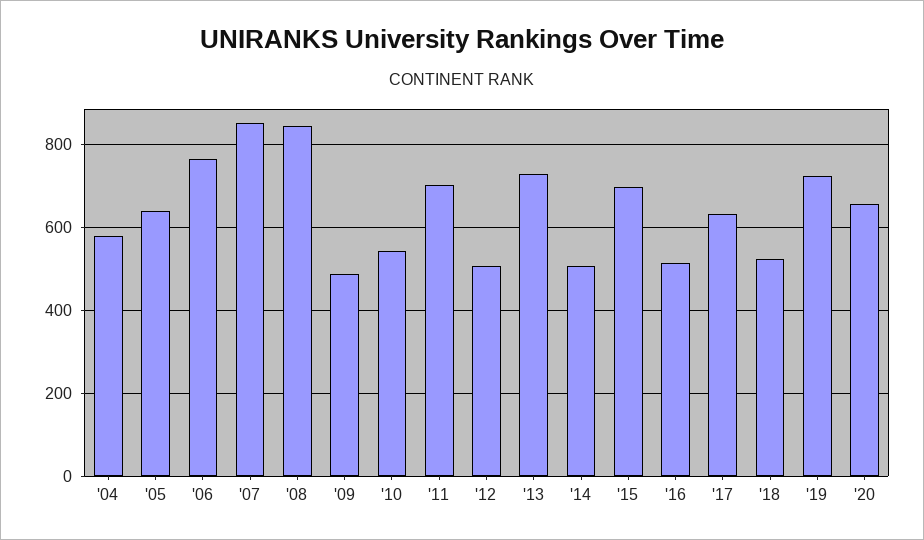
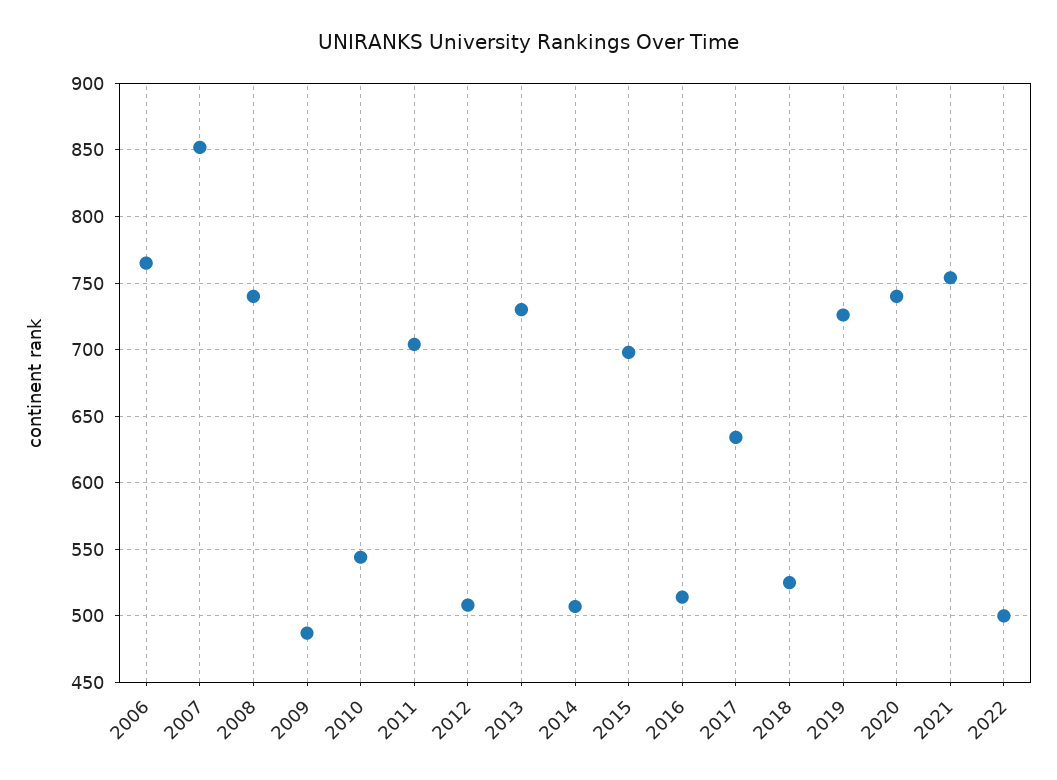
'04: 580 -> none
'05: 640 -> none
'08: 840 -> 740
'20: 660 -> 740
2021: none -> 755
2022: none -> 500

